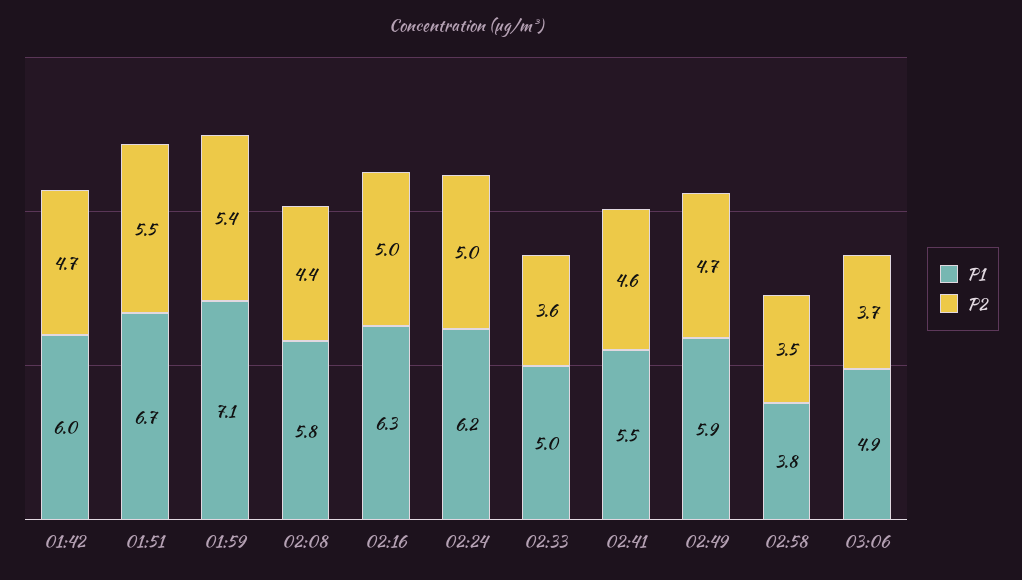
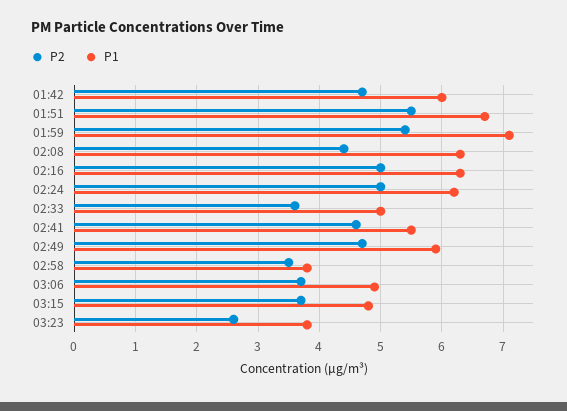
P1, 02:08: 5.8 -> 6.3
P2, 03:15: none -> 3.7
P1, 03:15: none -> 4.8
P2, 03:23: none -> 2.6
P1, 03:23: none -> 3.8

